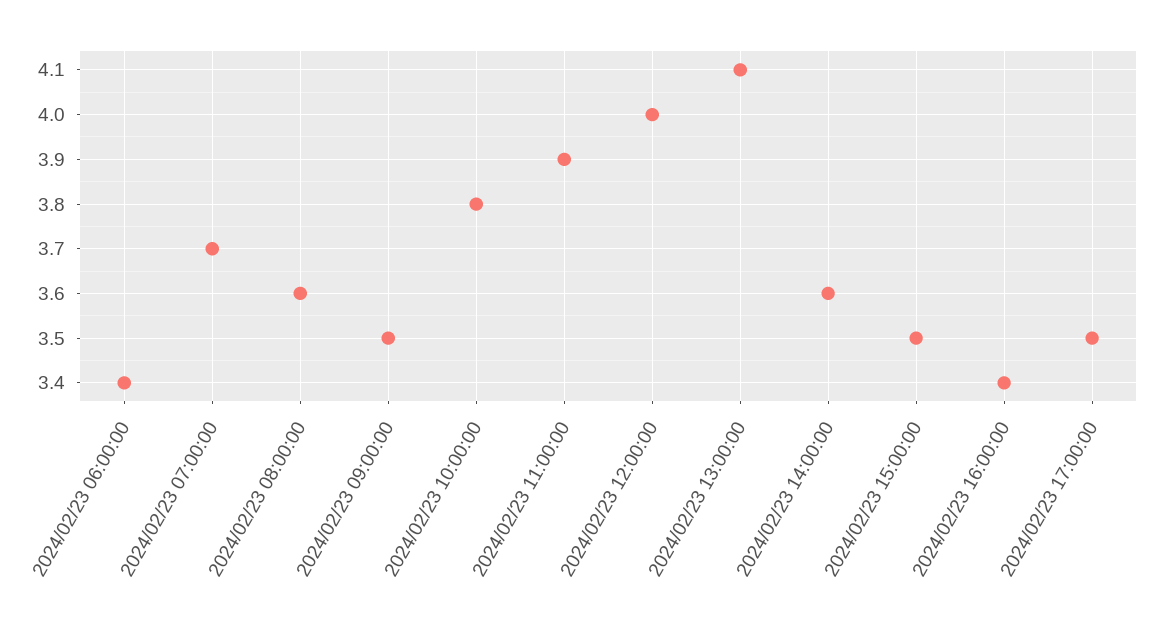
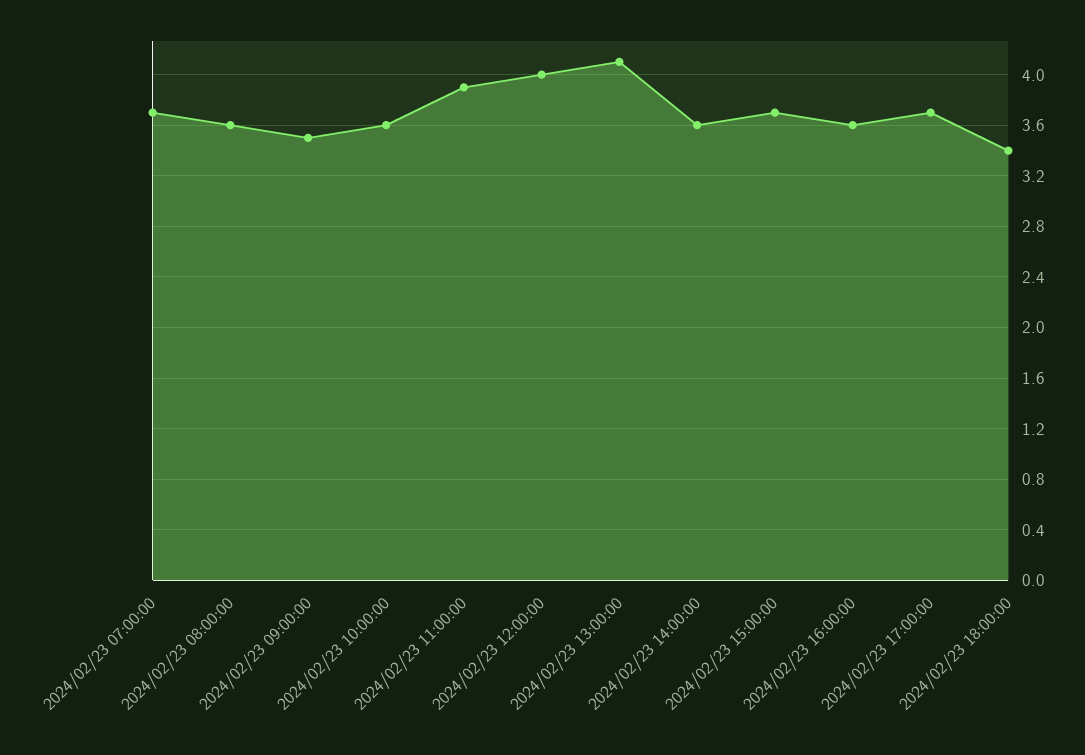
2024/02/23 06:00:00: 3.4 -> none
2024/02/23 10:00:00: 3.8 -> 3.6
2024/02/23 15:00:00: 3.5 -> 3.7
2024/02/23 16:00:00: 3.4 -> 3.6
2024/02/23 17:00:00: 3.5 -> 3.7
2024/02/23 18:00:00: none -> 3.4

